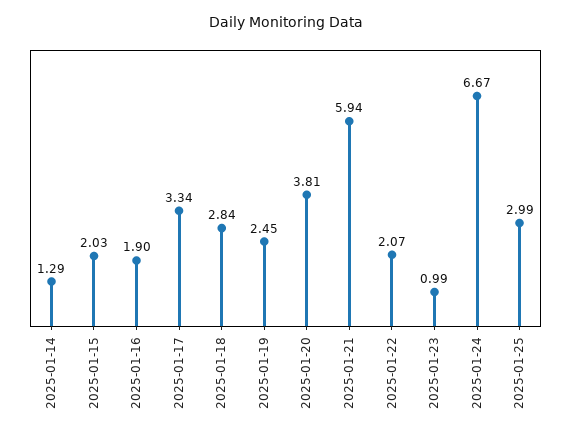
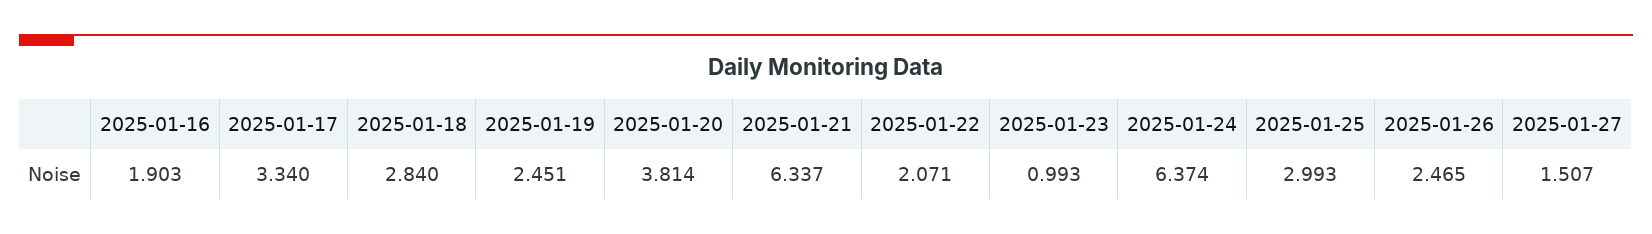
2025-01-14: 1.29 -> none
2025-01-15: 2.03 -> none
2025-01-21: 5.94 -> 6.337
2025-01-24: 6.67 -> 6.374
2025-01-26: none -> 2.465
2025-01-27: none -> 1.507

